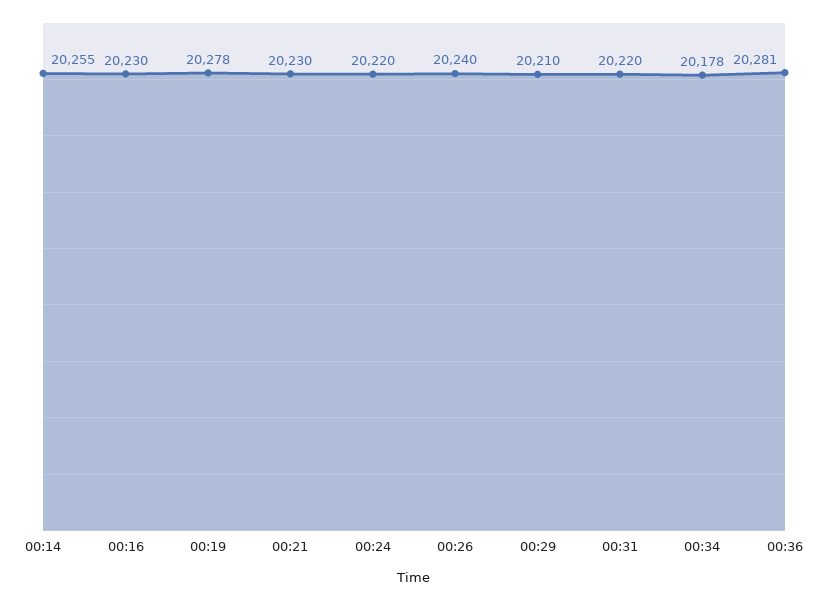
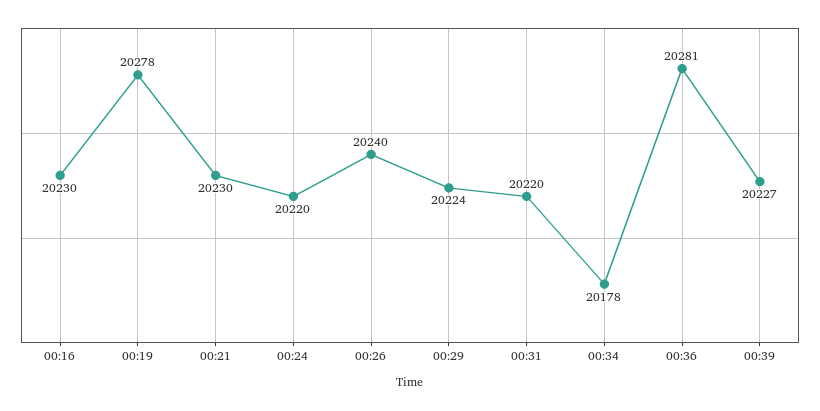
00:14: 20255 -> none
00:29: 20210 -> 20224
00:39: none -> 20227

